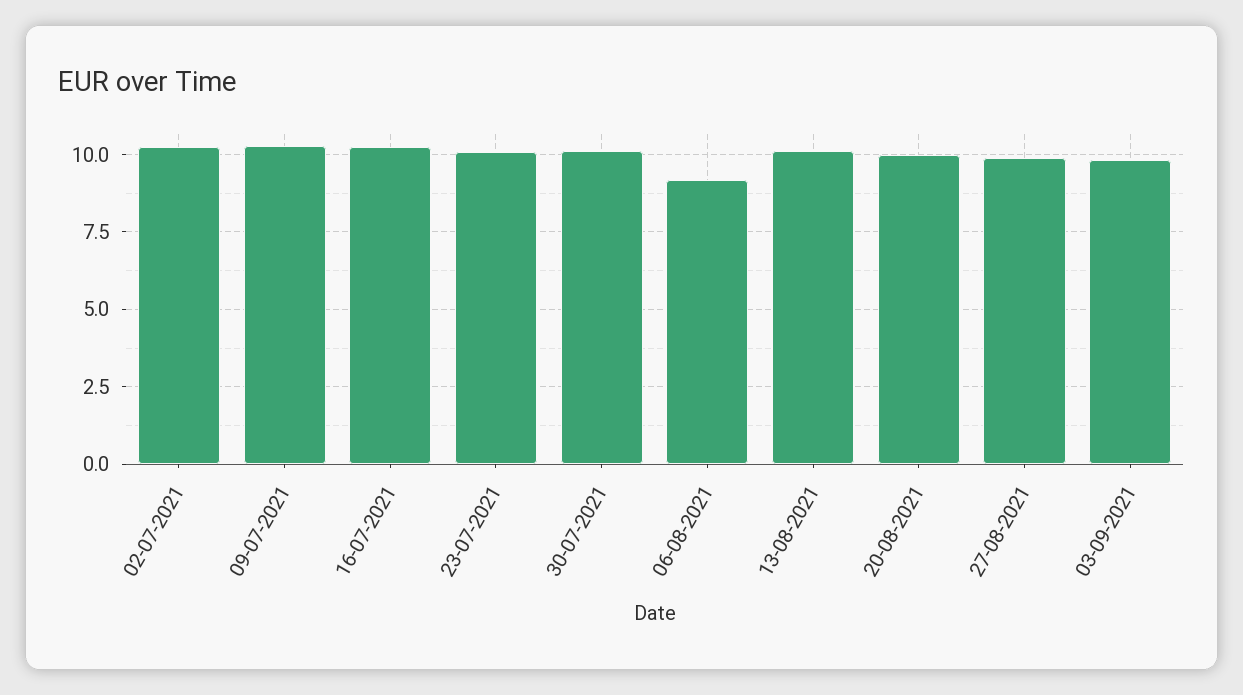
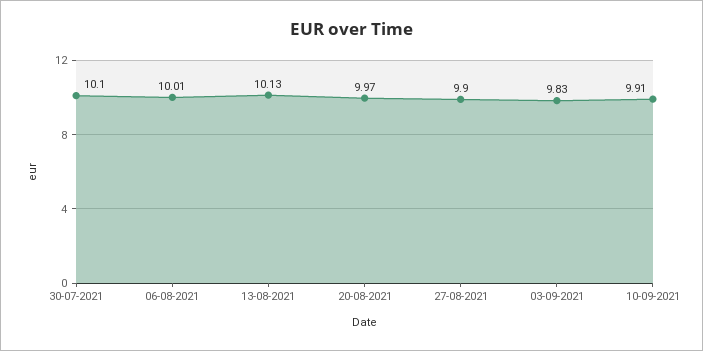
02-07-2021: 10.25 -> none
09-07-2021: 10.25 -> none
16-07-2021: 10.25 -> none
23-07-2021: 10 -> none
06-08-2021: 9.25 -> 10.01
10-09-2021: none -> 9.91

